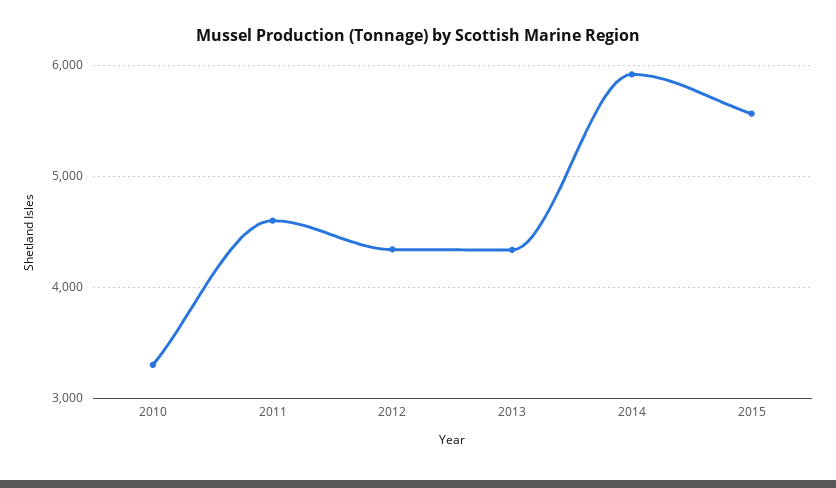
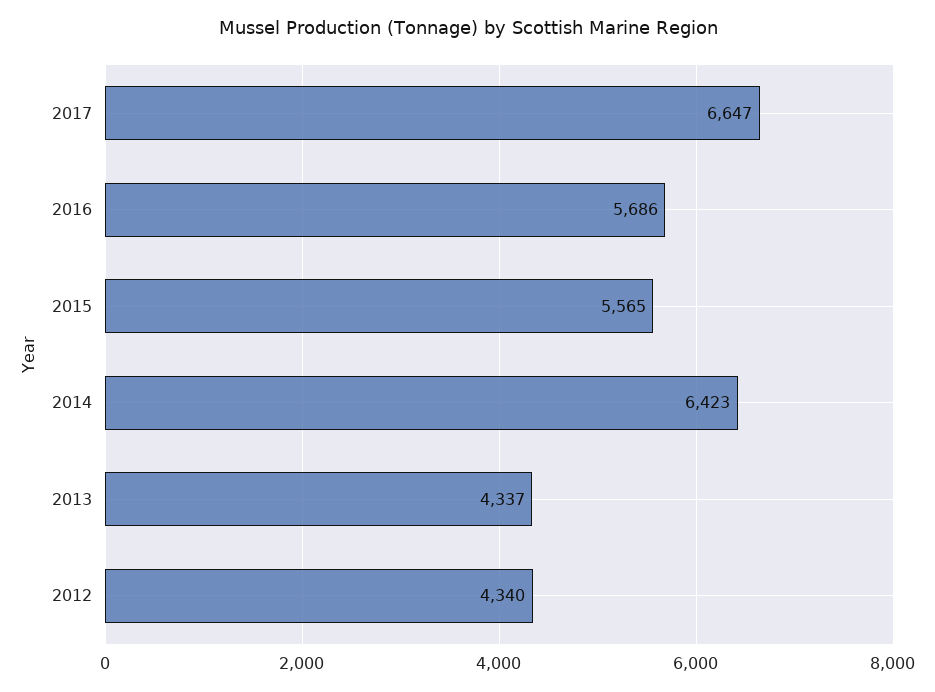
2010: 3300 -> none
2011: 4600 -> none
2014: 5900 -> 6423
2017: none -> 6647
2016: none -> 5686

